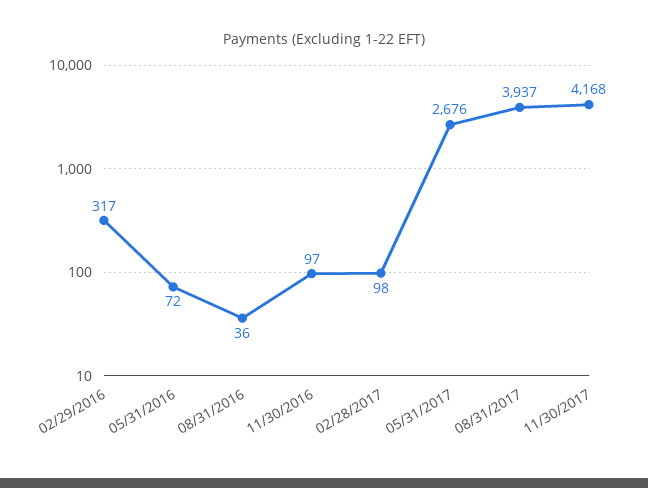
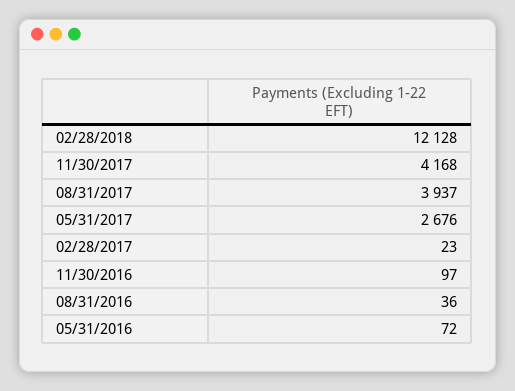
02/29/2016: 317 -> none
02/28/2017: 98 -> 23
02/28/2018: none -> 12128

